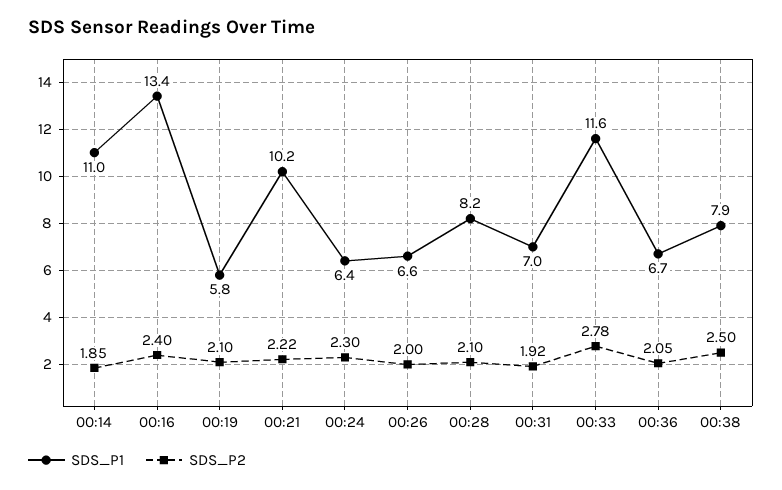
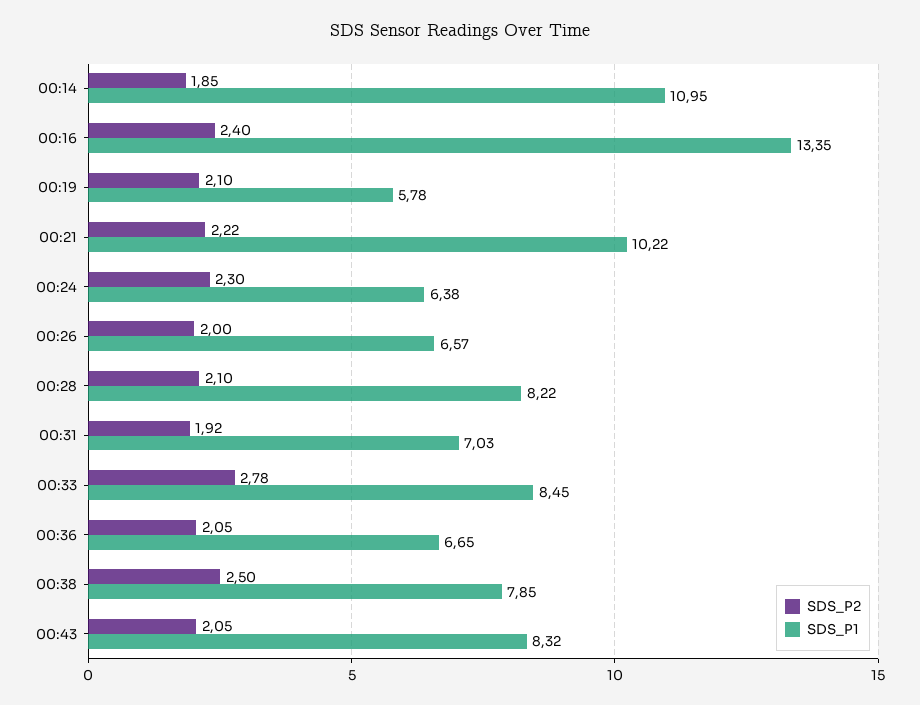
SDS_P1, 00:33: 11.6 -> 8.45
SDS_P2, 00:43: none -> 2.05
SDS_P1, 00:43: none -> 8.32

